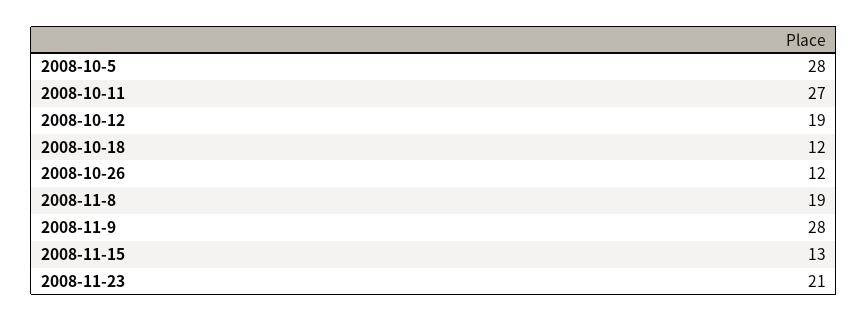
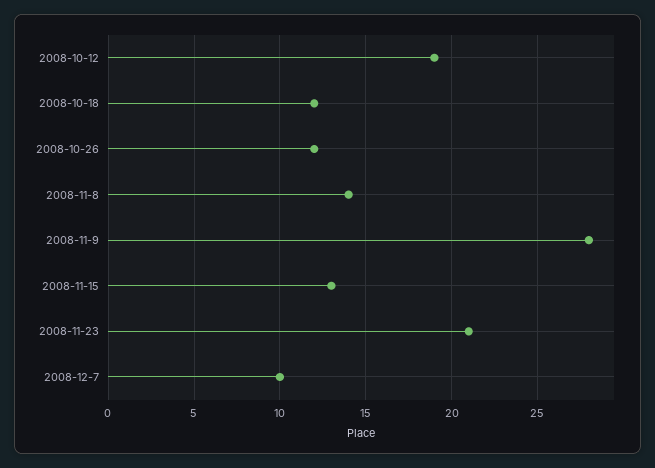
2008-10-5: 28 -> none
2008-10-11: 27 -> none
2008-11-8: 19 -> 14
2008-12-7: none -> 10

